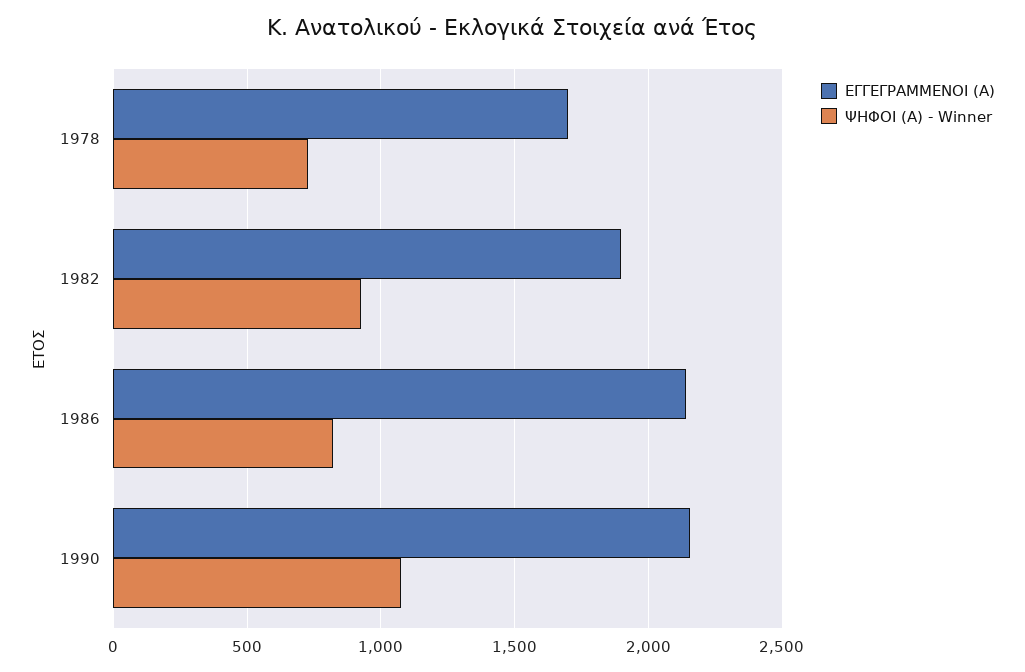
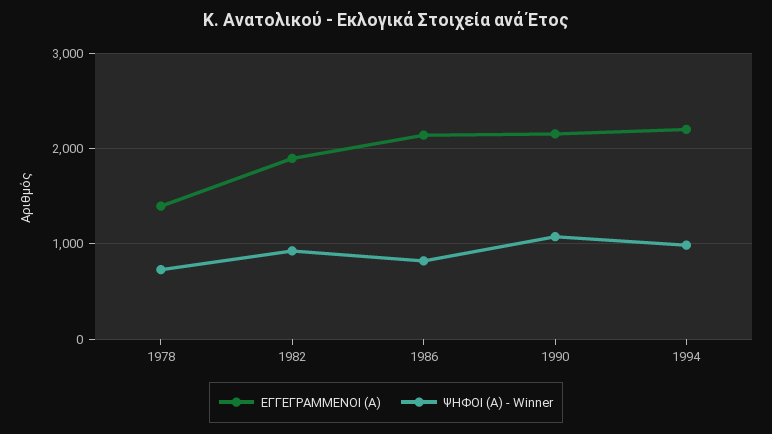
ΕΓΓΕΓΡΑΜΜΕΝΟΙ (Α), 1978: 1700 -> 1400
ΕΓΓΕΓΡΑΜΜΕΝΟΙ (Α), 1994: none -> 2200
ΨΗΦΟΙ (Α) - Winner, 1994: none -> 1000

